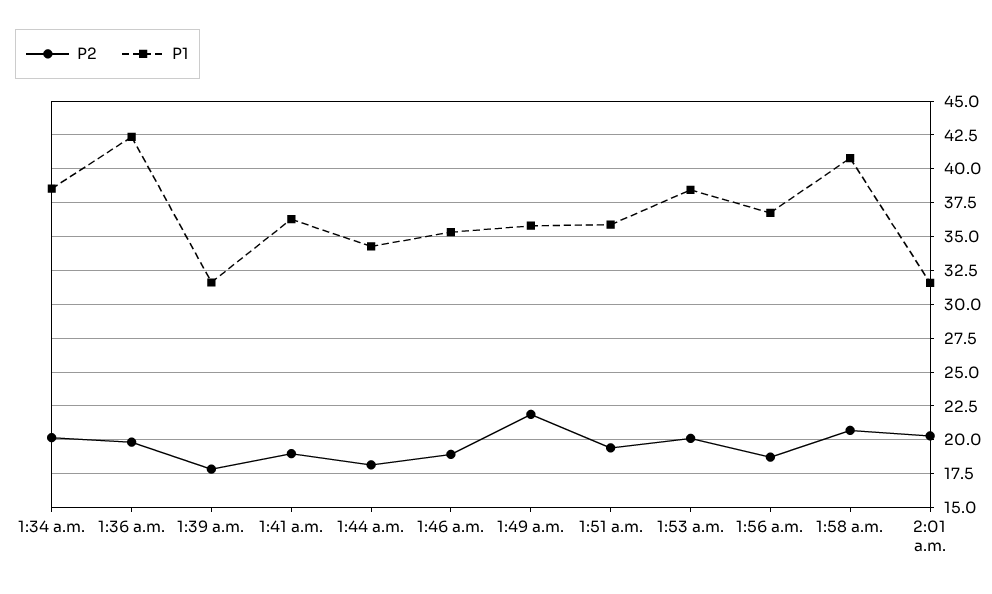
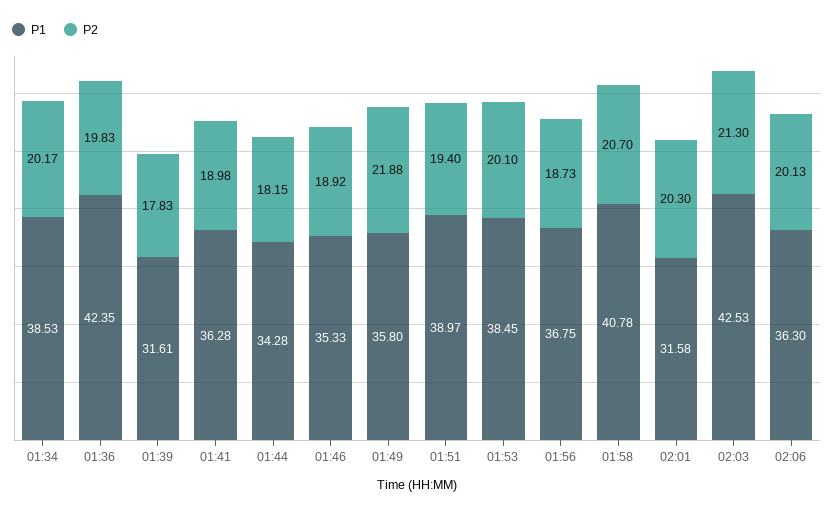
P1, 1:51 a.m.: 36 -> 38.97
P1, 02:03: none -> 42.53
P2, 02:03: none -> 21.3
P1, 02:06: none -> 36.3
P2, 02:06: none -> 20.13

